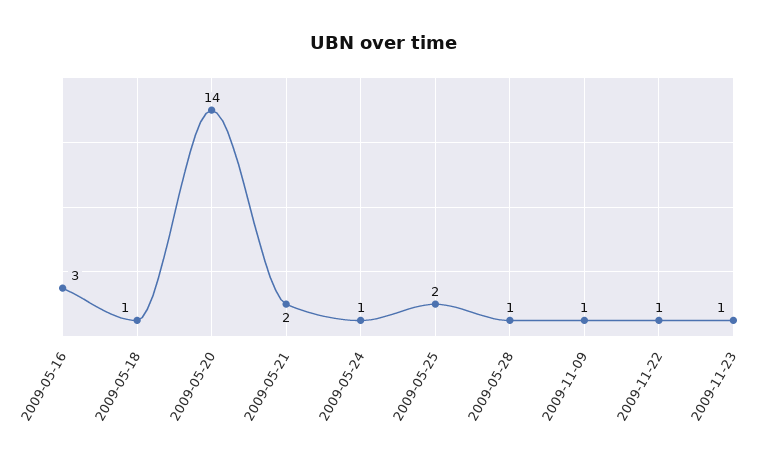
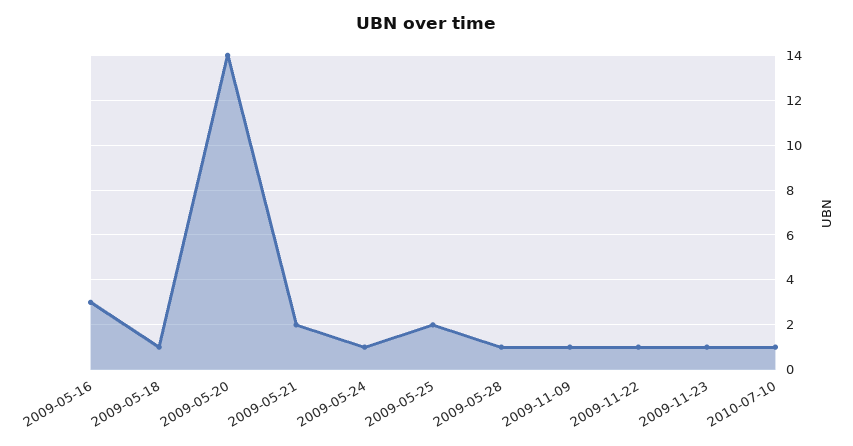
2010-07-10: none -> 1

